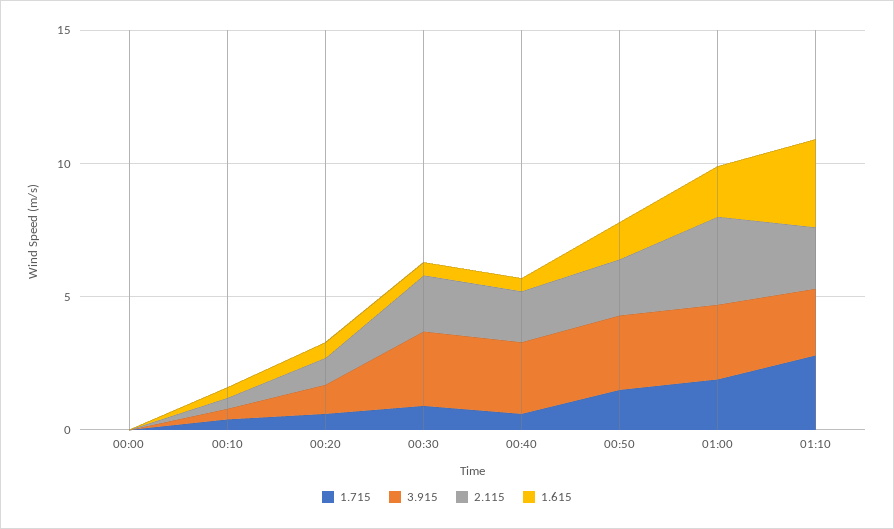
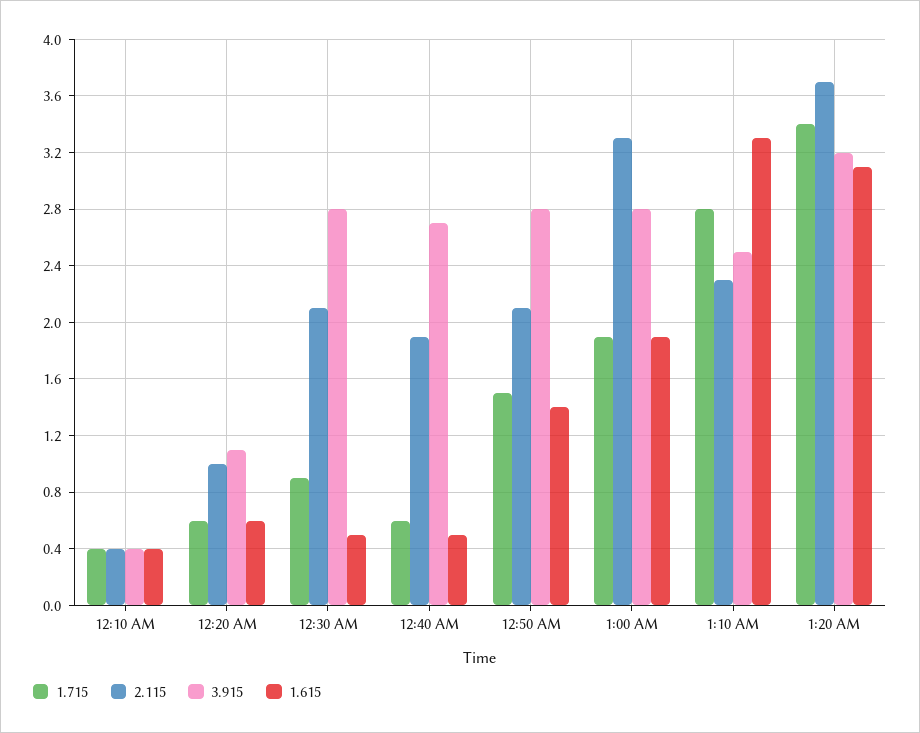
1.715, 00:00: 0 -> none
3.915, 00:00: 0 -> none
2.115, 00:00: 0 -> none
1.615, 00:00: 0 -> none
1.715, 1:20 AM: none -> 3.4
2.115, 1:20 AM: none -> 3.7
3.915, 1:20 AM: none -> 3.2
1.615, 1:20 AM: none -> 3.1

